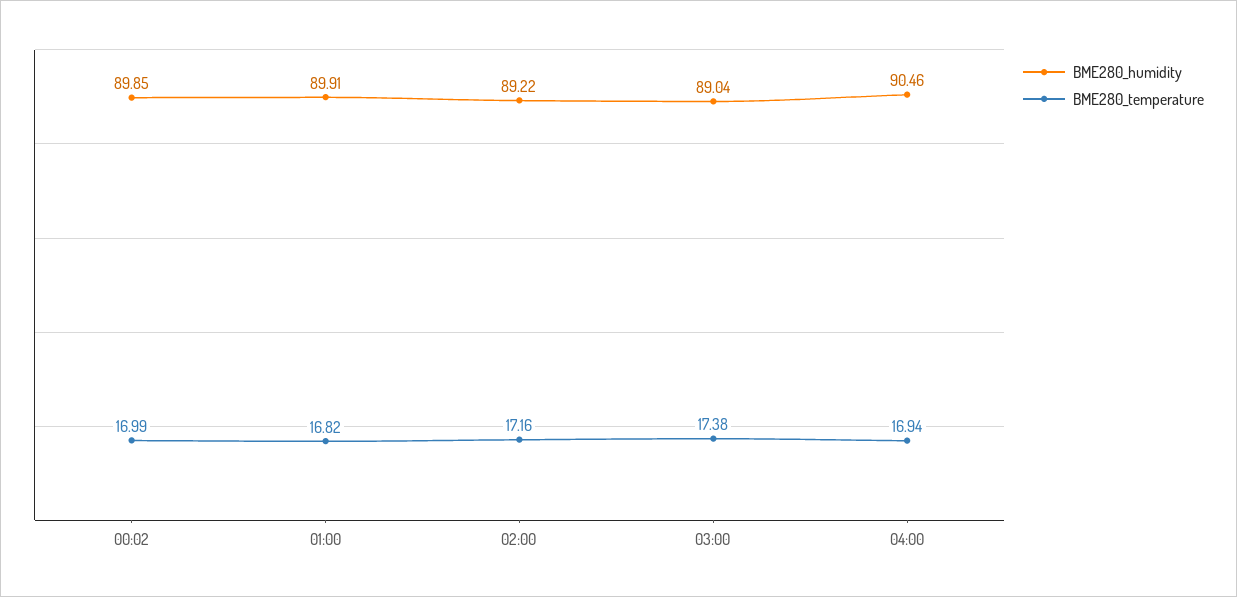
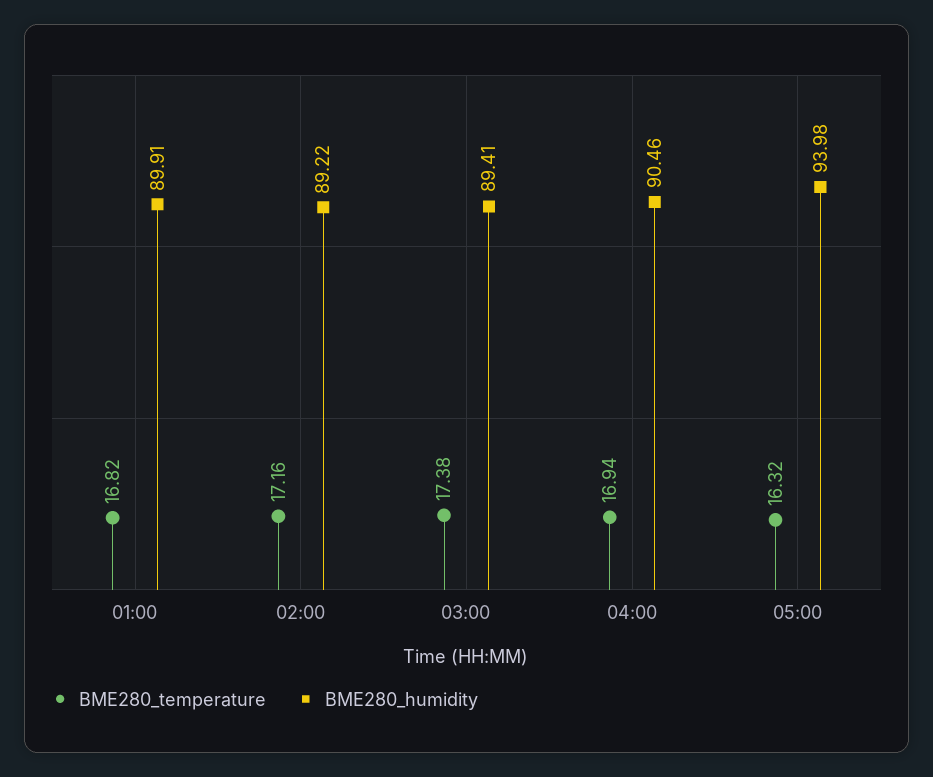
BME280_humidity, 00:02: 89.85 -> none
BME280_temperature, 00:02: 16.99 -> none
BME280_humidity, 03:00: 89.04 -> 89.41
BME280_temperature, 05:00: none -> 16.32
BME280_humidity, 05:00: none -> 93.98

